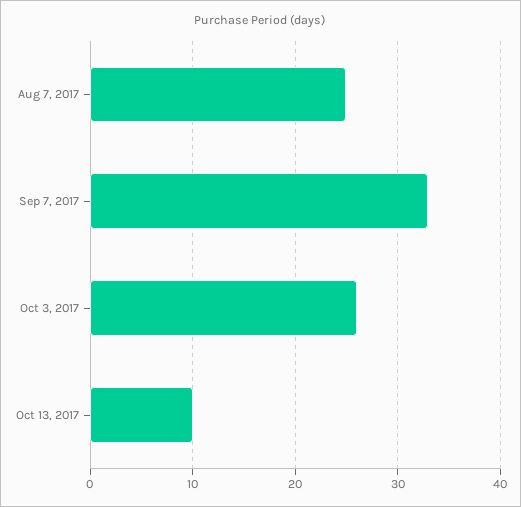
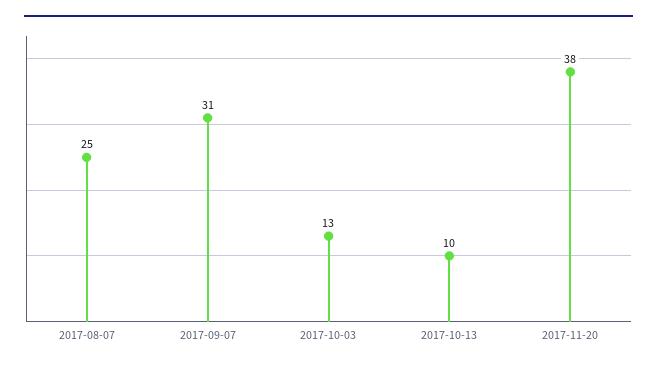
Sep 7, 2017: 33 -> 31
Oct 3, 2017: 26 -> 13
2017-11-20: none -> 38

